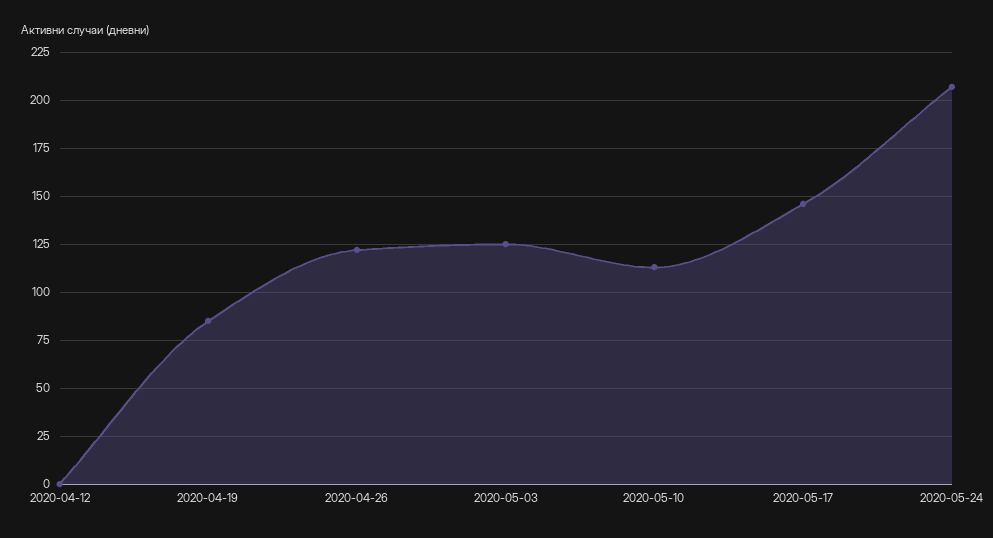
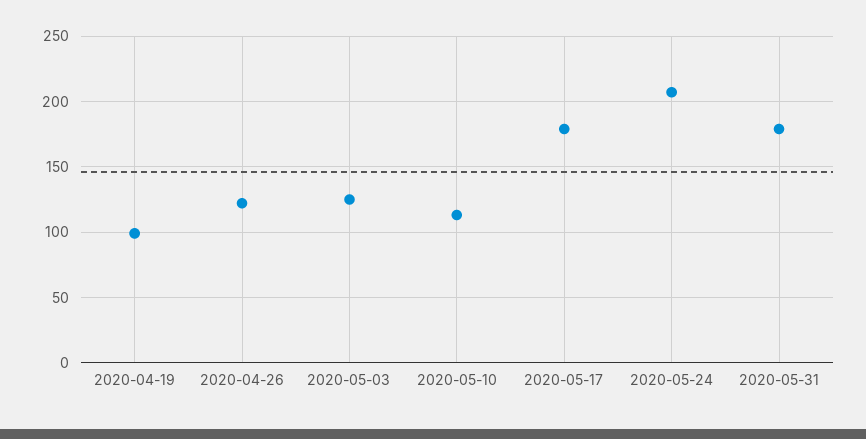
2020-04-12: 0 -> none
2020-04-19: 85 -> 100
2020-05-17: 145 -> 180
2020-05-31: none -> 180

